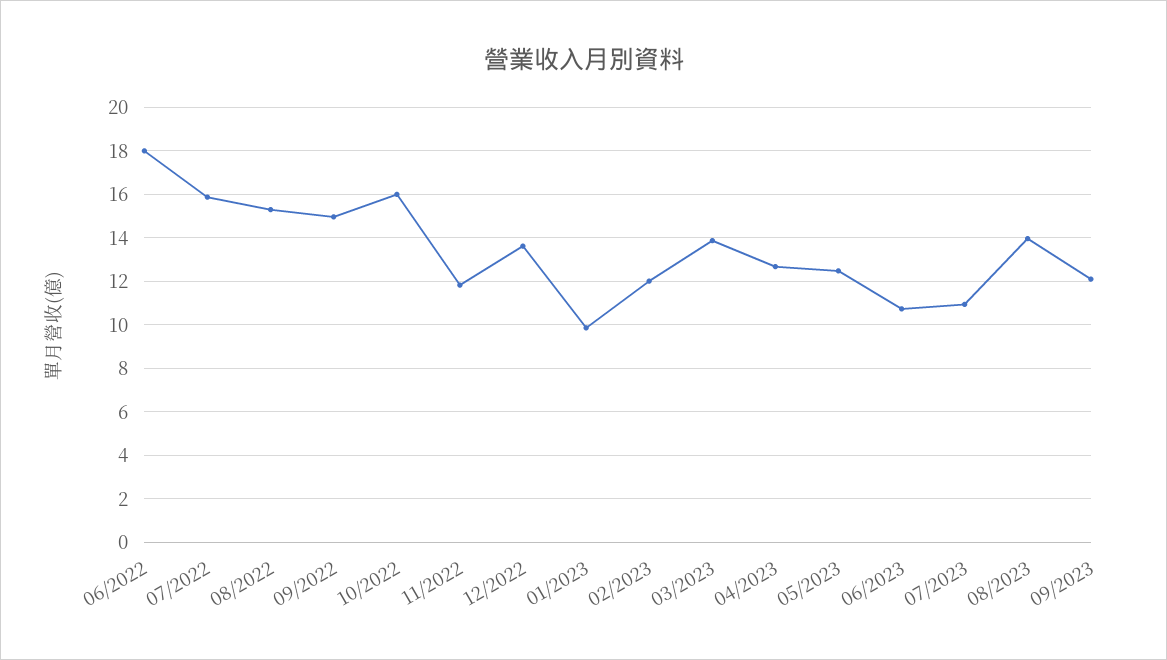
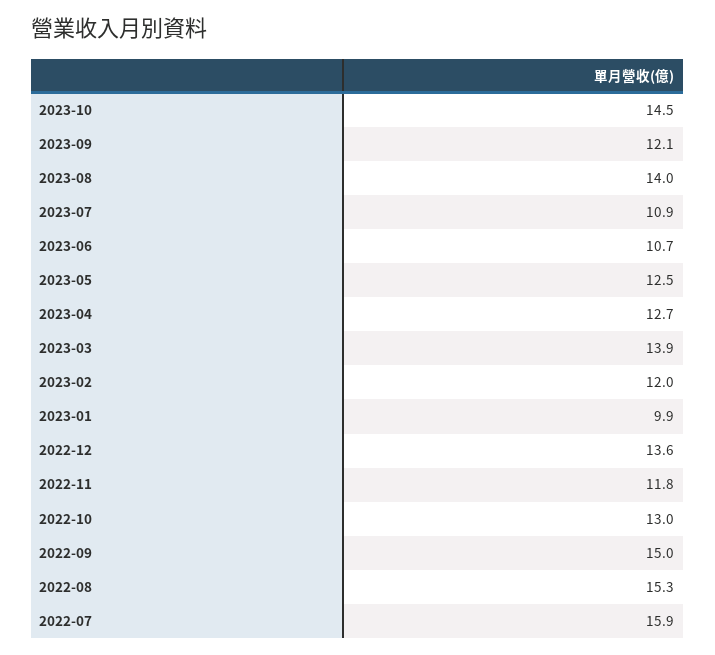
06/2022: 18 -> none
10/2022: 16 -> 13
2023-10: none -> 14.5

